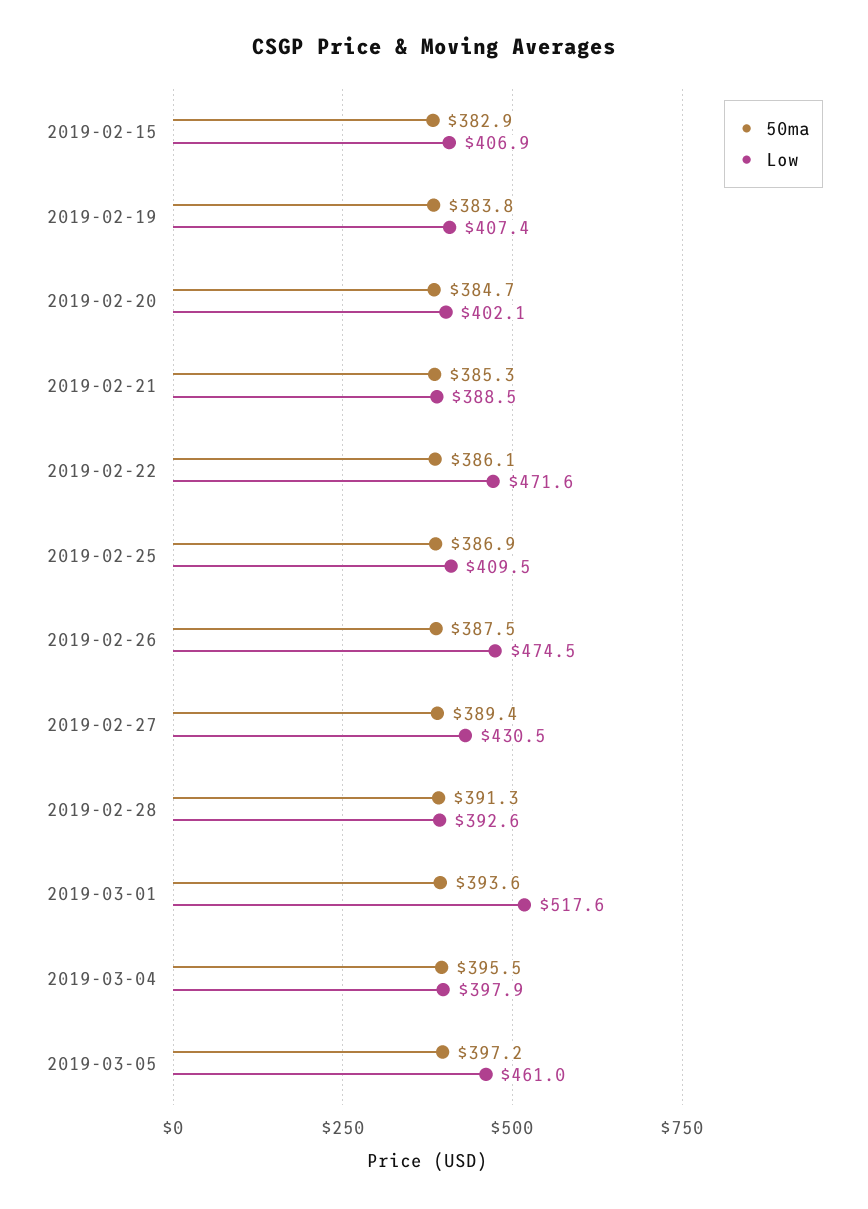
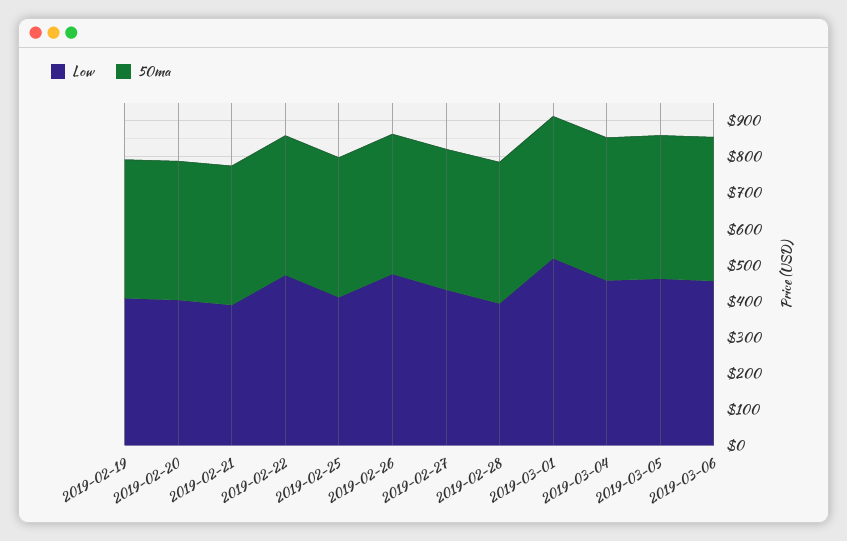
50ma, 2019-02-15: 382.9 -> none
Low, 2019-02-15: 406.9 -> none
Low, 2019-03-04: 397.9 -> 450
Low, 2019-03-06: none -> 450
50ma, 2019-03-06: none -> 400

